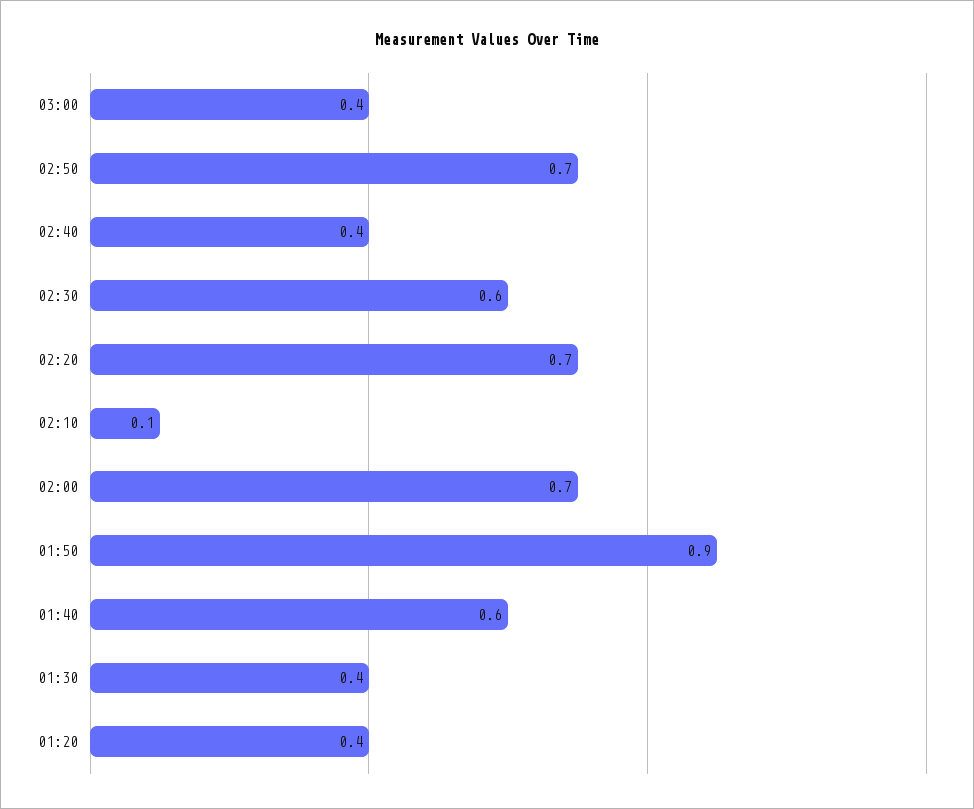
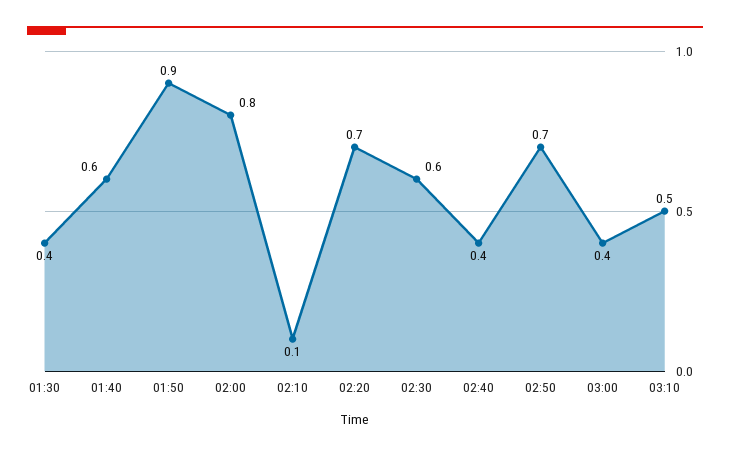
02:00: 0.7 -> 0.8
01:20: 0.4 -> none
03:10: none -> 0.5

